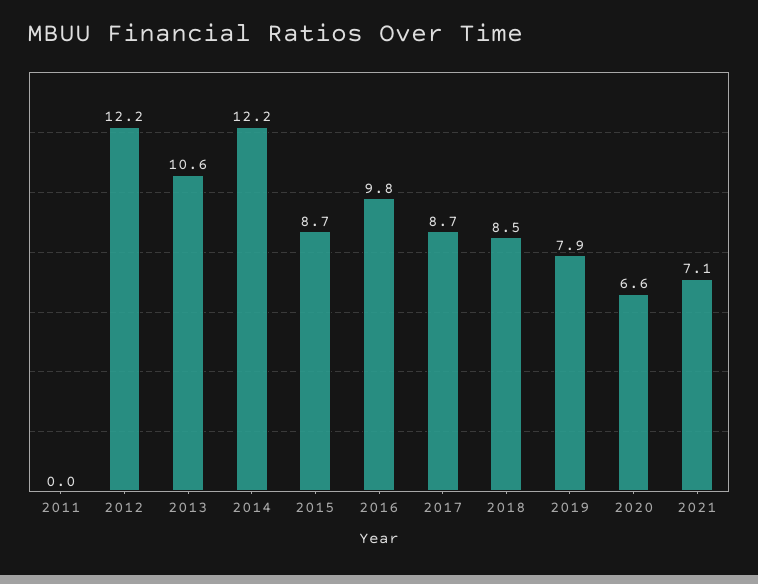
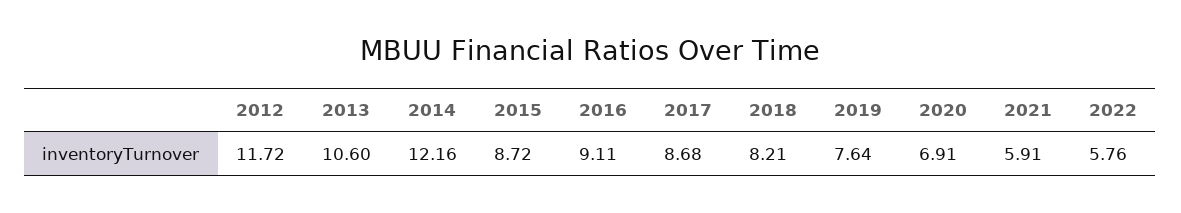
2011: 0 -> none
2012: 12.2 -> 11.72
2016: 9.8 -> 9.11
2018: 8.5 -> 8.21
2019: 7.9 -> 7.64
2020: 6.6 -> 6.91
2021: 7.1 -> 5.91
2022: none -> 5.76

